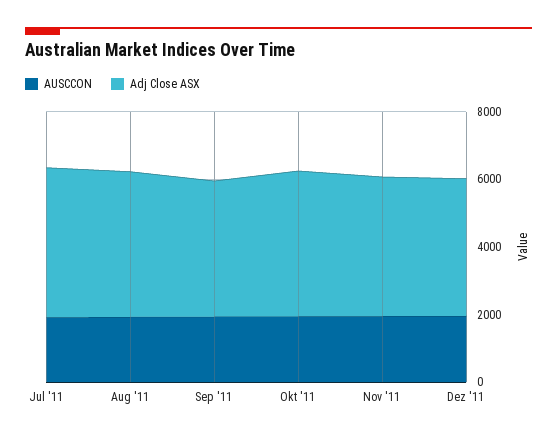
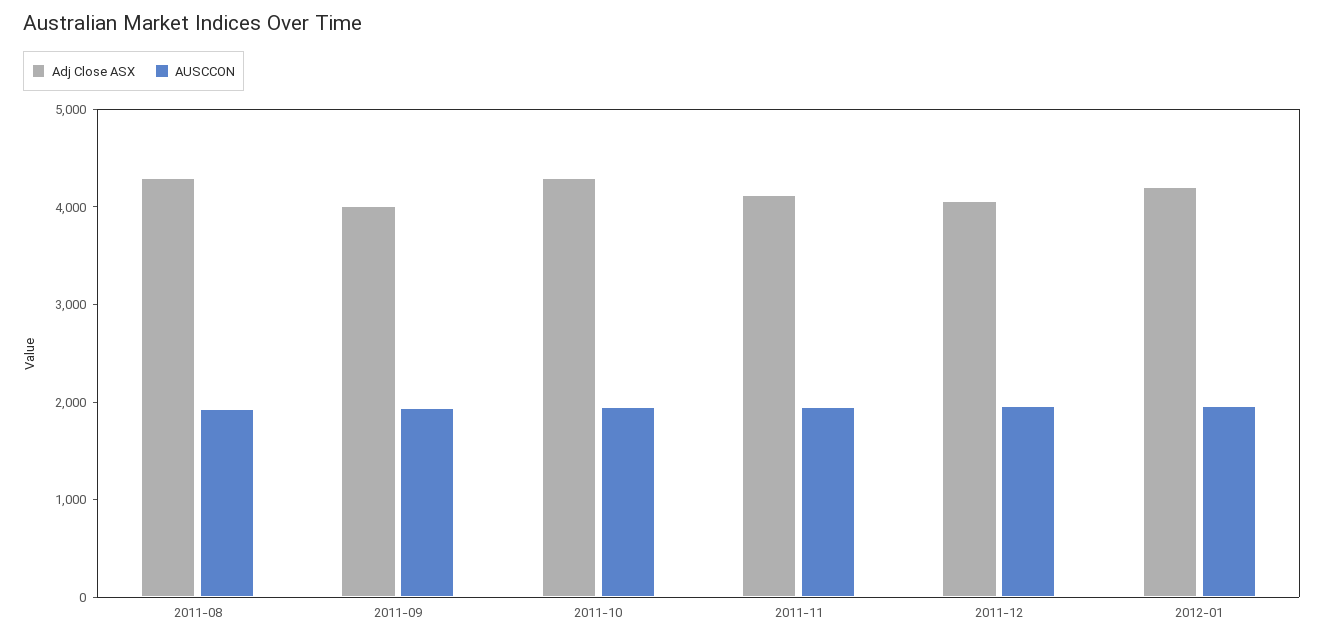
AUSCCON, Jul '11: 2000 -> none
Adj Close ASX, Jul '11: 4500 -> none
Adj Close ASX, 2012-01: none -> 4200
AUSCCON, 2012-01: none -> 2000

